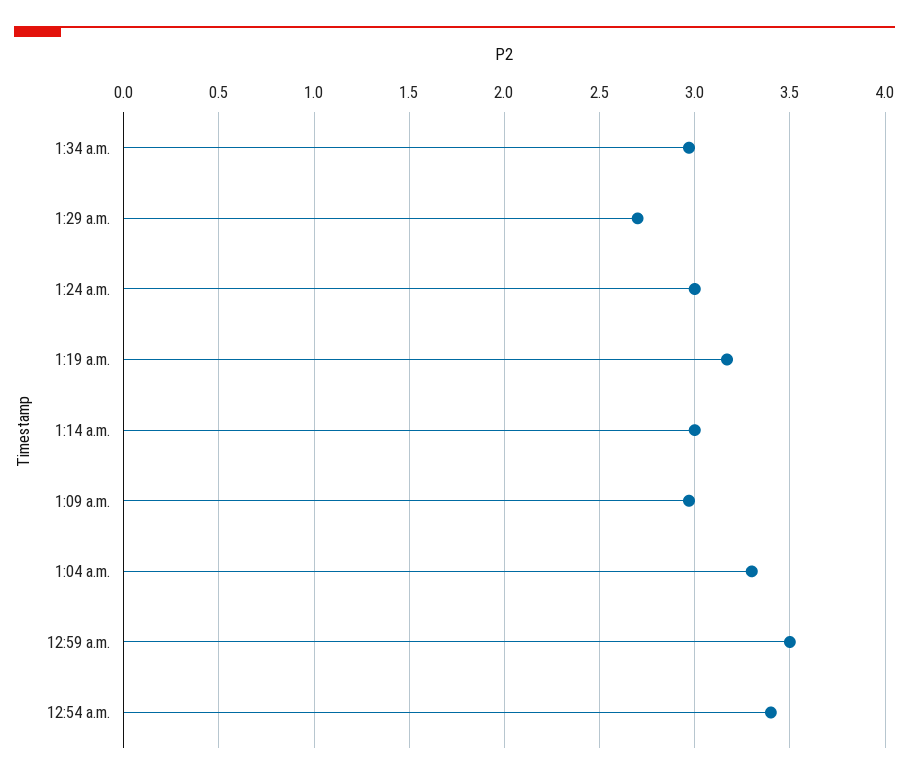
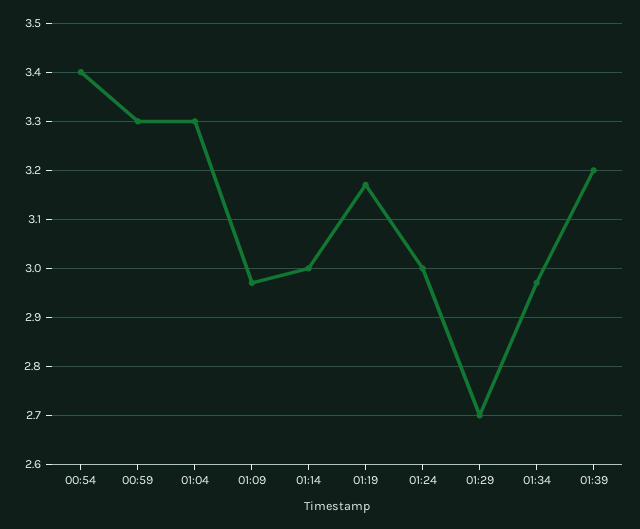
12:59 a.m.: 3.5 -> 3.3
01:39: none -> 3.2

